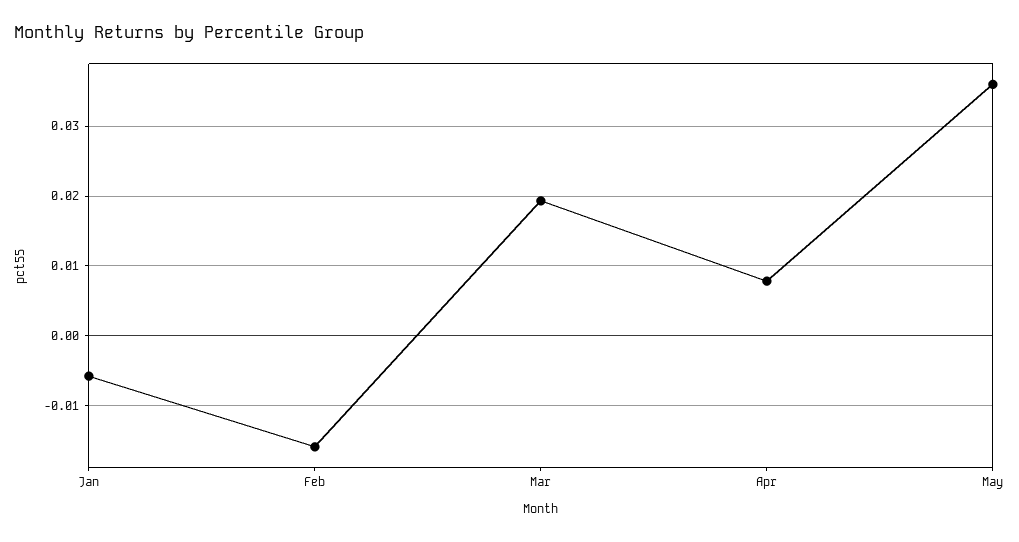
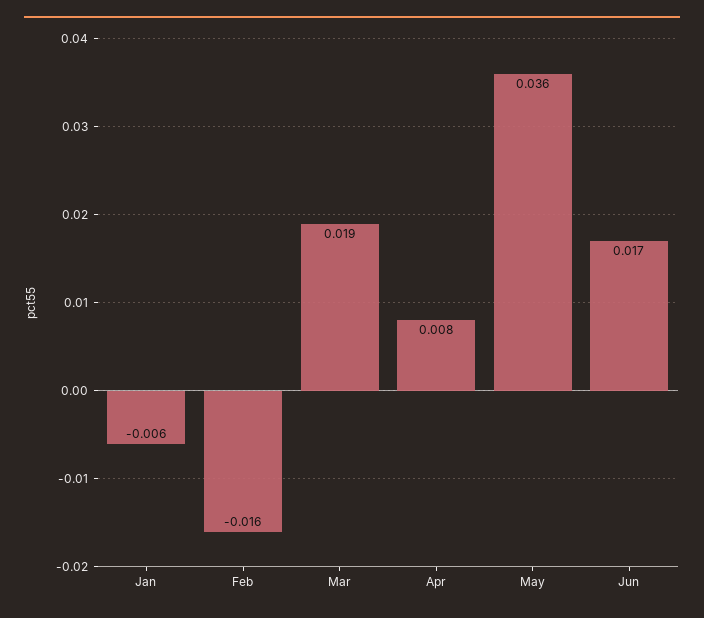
Jun: none -> 0.017

